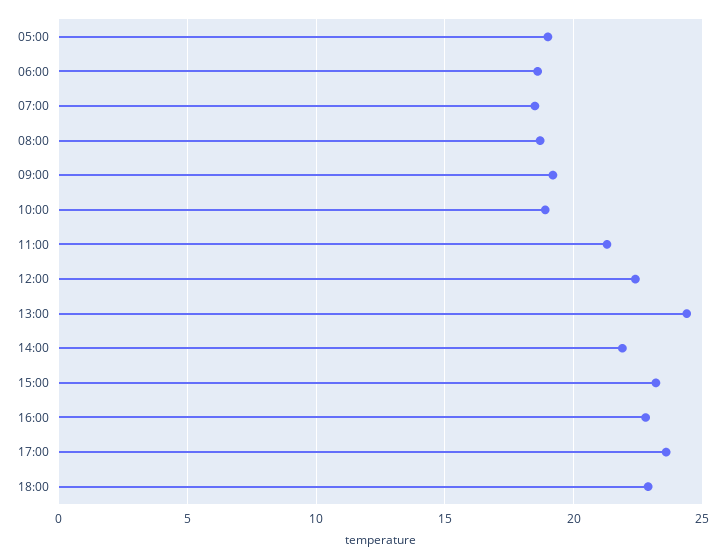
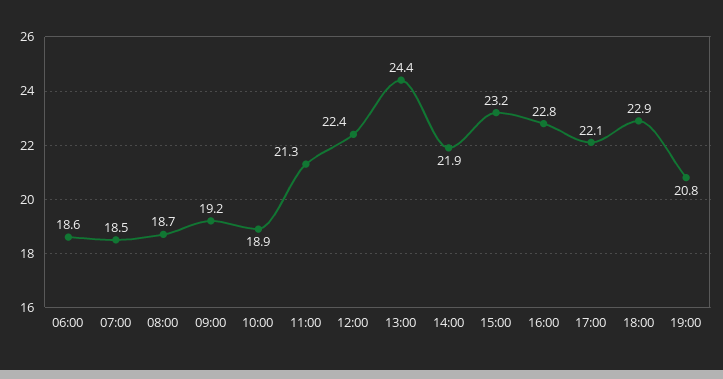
05:00: 19 -> none
17:00: 23.5 -> 22.1
19:00: none -> 20.8

